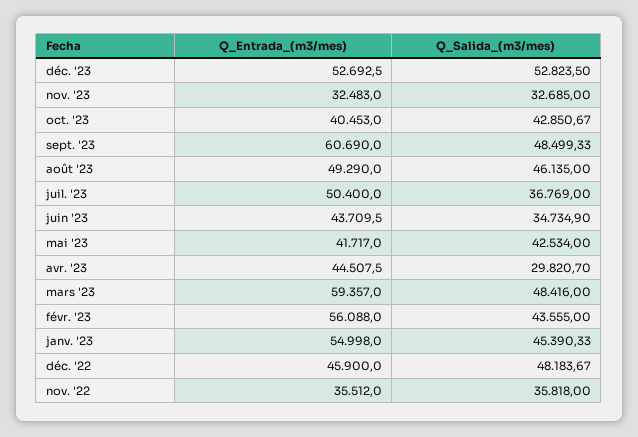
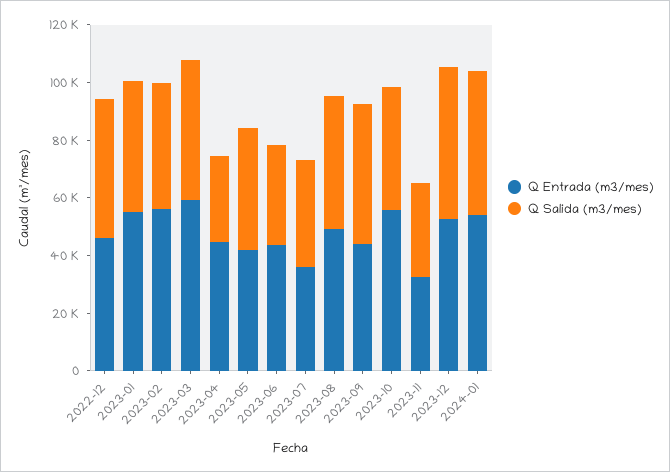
Q_Entrada_(m3/mes), oct. '23: 40453 -> 55000
Q_Entrada_(m3/mes), sept. '23: 60690 -> 45000
Q_Entrada_(m3/mes), juil. '23: 50400 -> 35000
Q_Entrada_(m3/mes), nov. '22: 35512 -> none
Q_Salida_(m3/mes), nov. '22: 35818 -> none
Q_Entrada_(m3/mes), 2024-01: none -> 55000
Q_Salida_(m3/mes), 2024-01: none -> 50000

